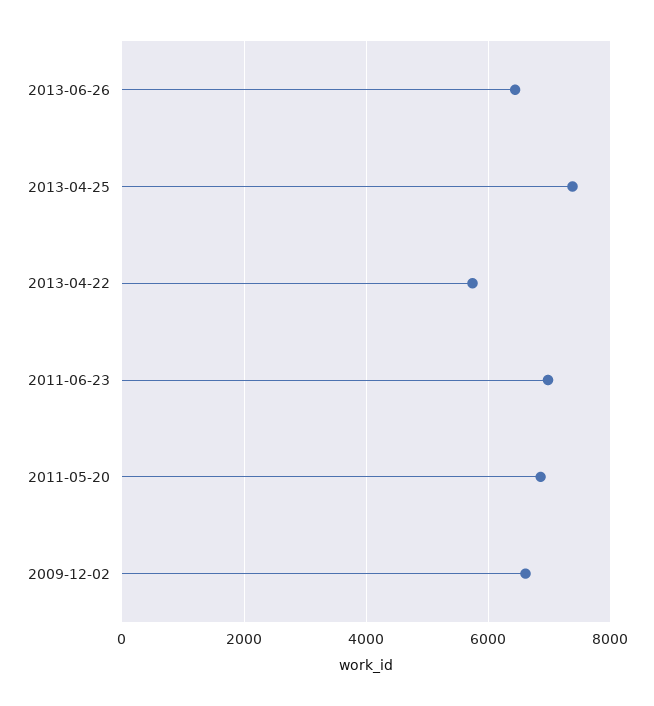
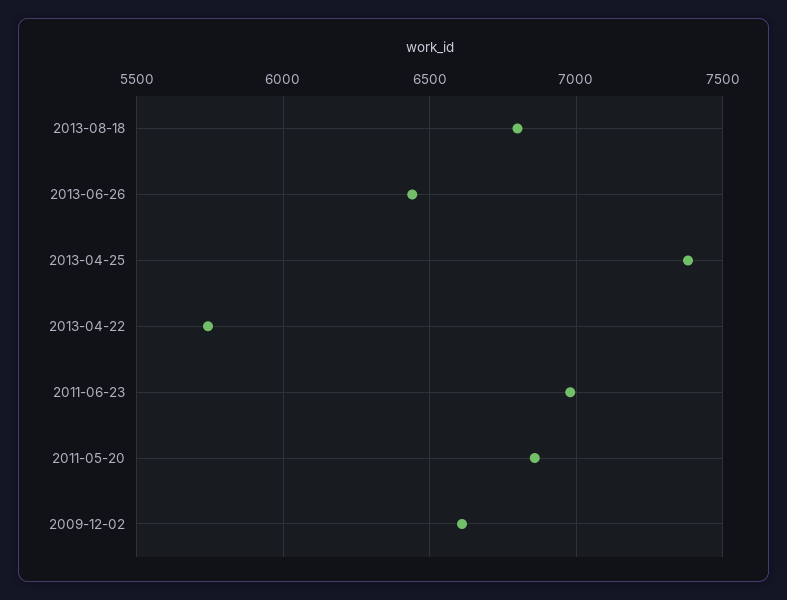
2013-08-18: none -> 6800

